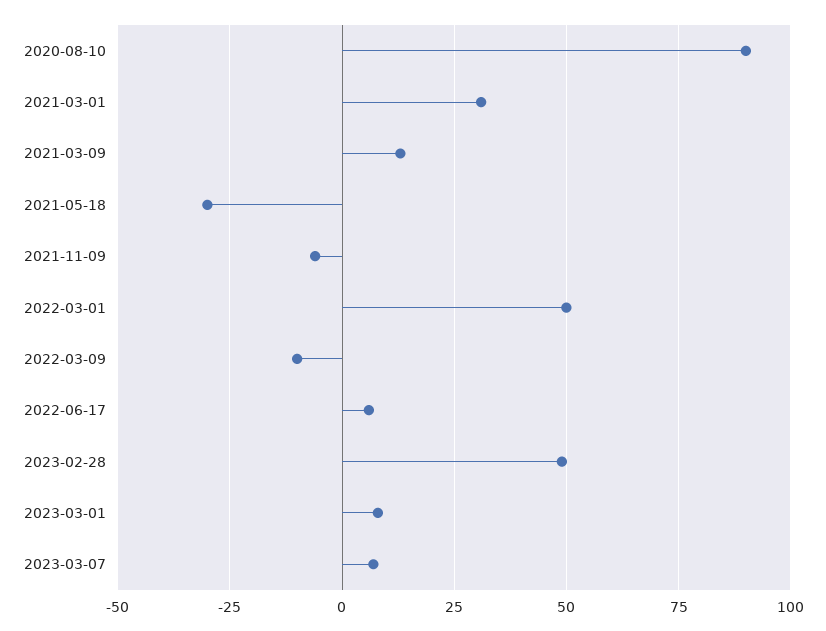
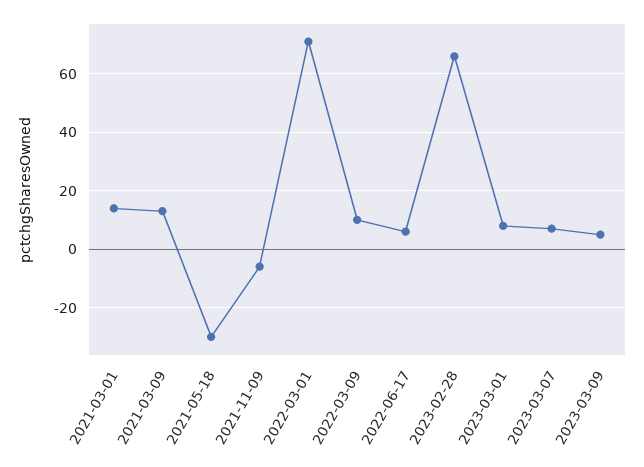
2020-08-10: 90 -> none
2021-03-01: 30 -> 15
2022-03-01: 50 -> 70
2022-03-09: -10 -> 10
2023-02-28: 50 -> 65
2023-03-09: none -> 5

